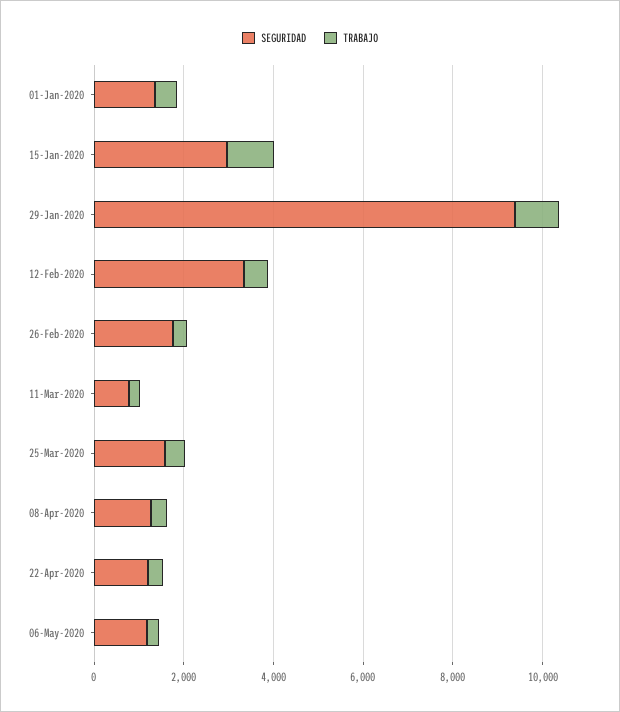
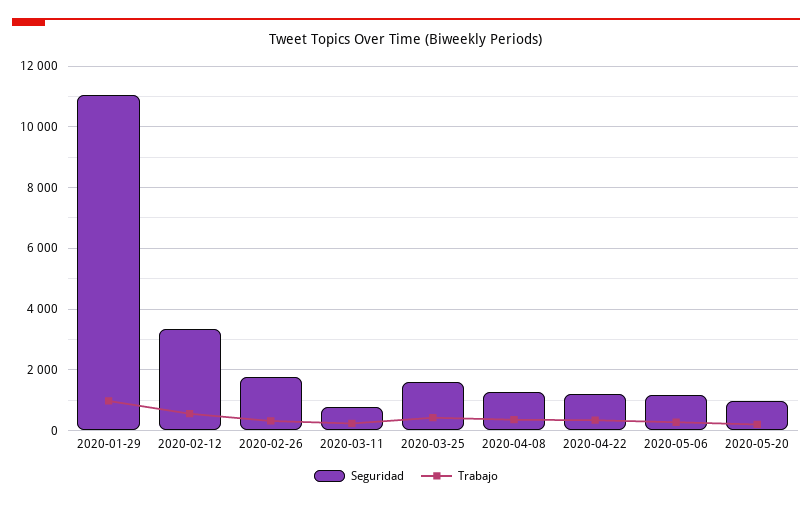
SEGURIDAD, 01-Jan-2020: 1500 -> none
TRABAJO, 01-Jan-2020: 500 -> none
SEGURIDAD, 15-Jan-2020: 3000 -> none
TRABAJO, 15-Jan-2020: 1000 -> none
SEGURIDAD, 29-Jan-2020: 9500 -> 11000
SEGURIDAD, 2020-05-20: none -> 1000
TRABAJO, 2020-05-20: none -> 200

